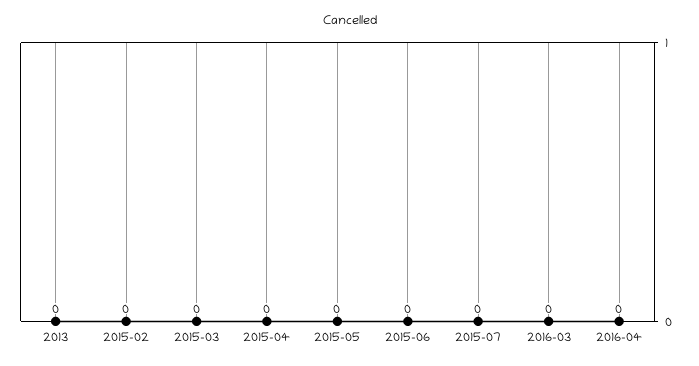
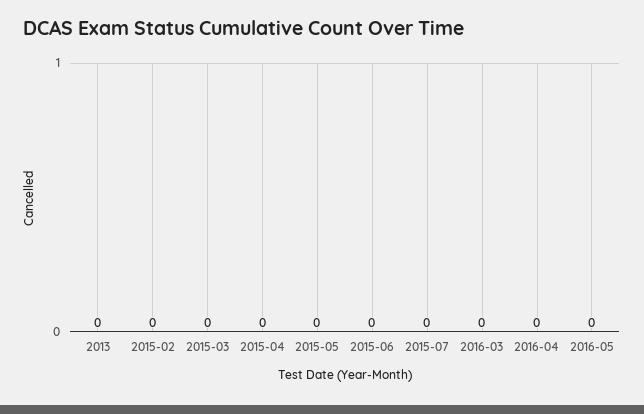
2016-05: none -> 0

